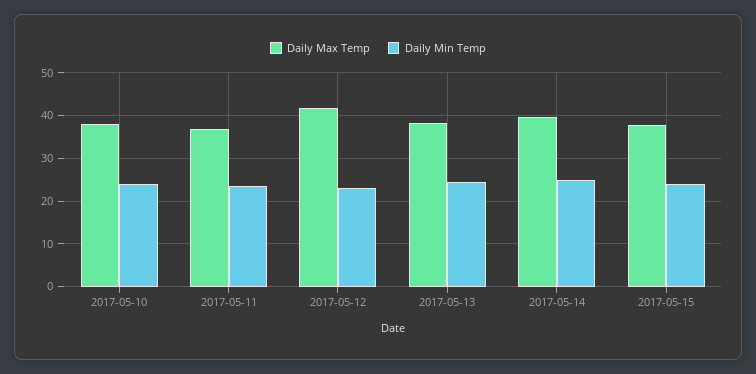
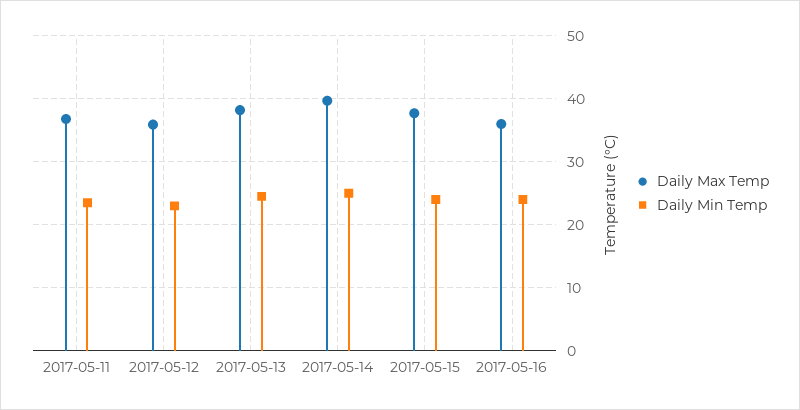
Daily Max Temp, 2017-05-10: 38 -> none
Daily Min Temp, 2017-05-10: 24 -> none
Daily Max Temp, 2017-05-12: 42 -> 36
Daily Max Temp, 2017-05-16: none -> 36
Daily Min Temp, 2017-05-16: none -> 24

